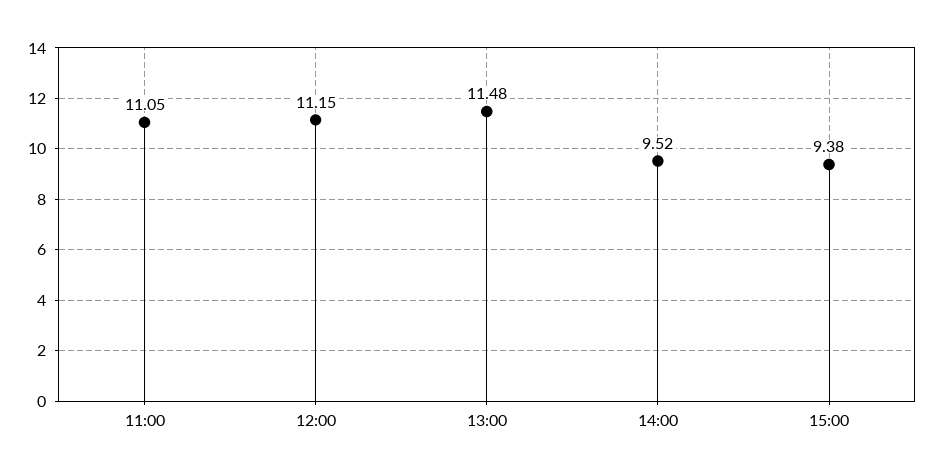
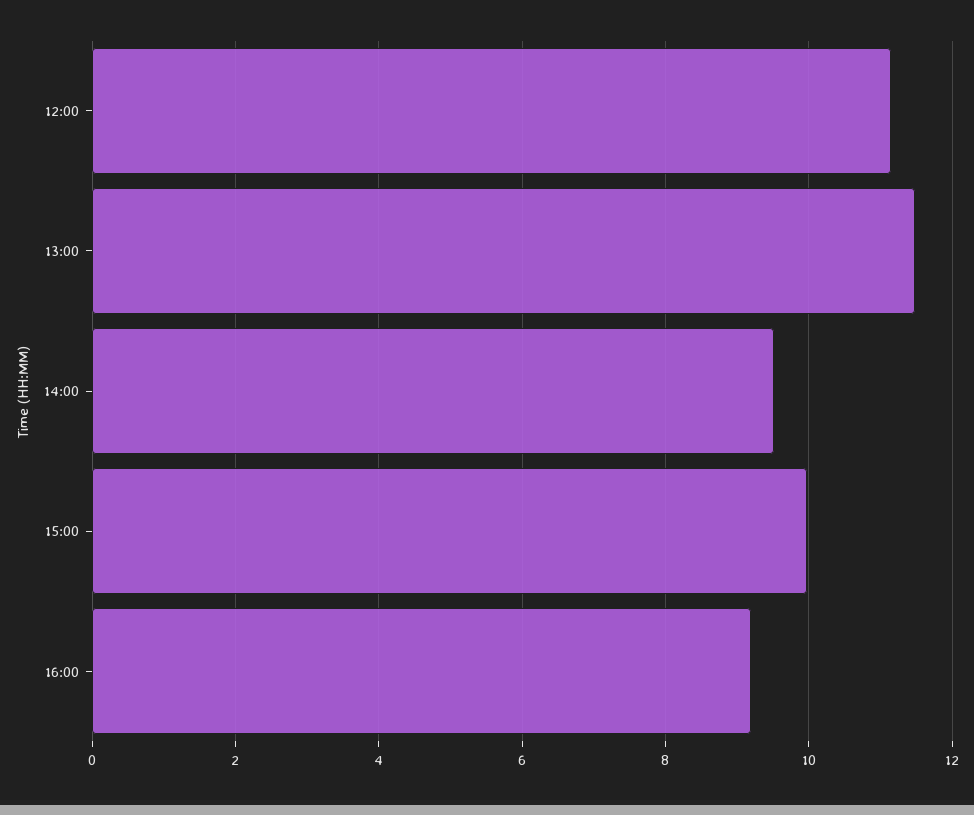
11:00: 11.05 -> none
15:00: 9.38 -> 10
16:00: none -> 9.2

